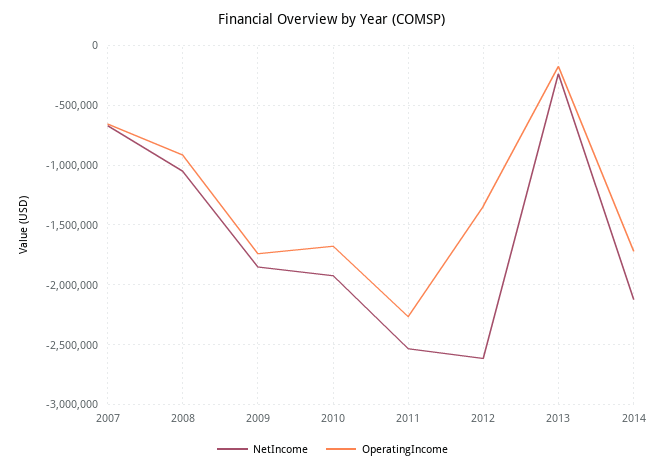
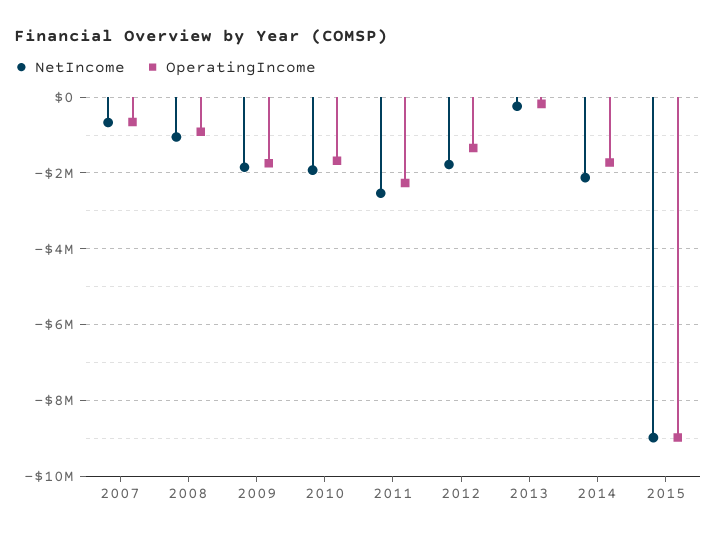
NetIncome, 2012: -2600000 -> -1800000
NetIncome, 2015: none -> -9000000
OperatingIncome, 2015: none -> -9000000

